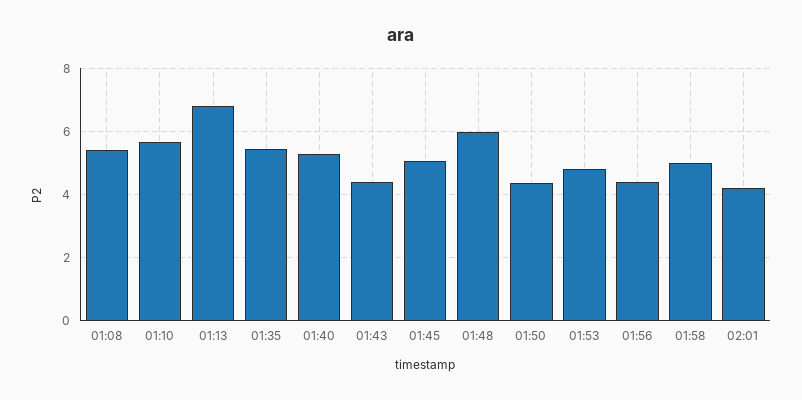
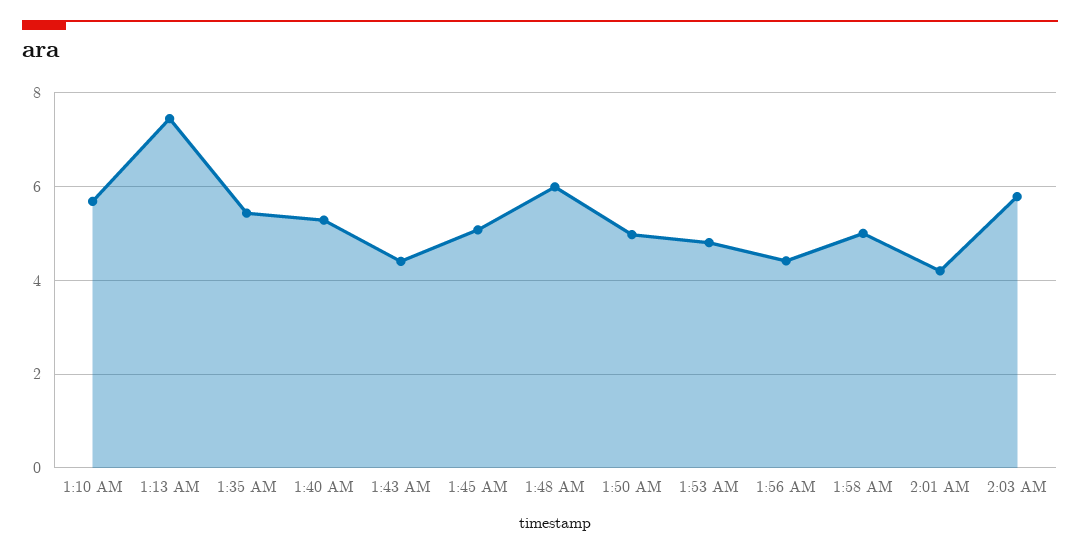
01:08: 5.4 -> none
01:13: 6.8 -> 7.4
01:50: 4.4 -> 5
2:03 AM: none -> 5.8

